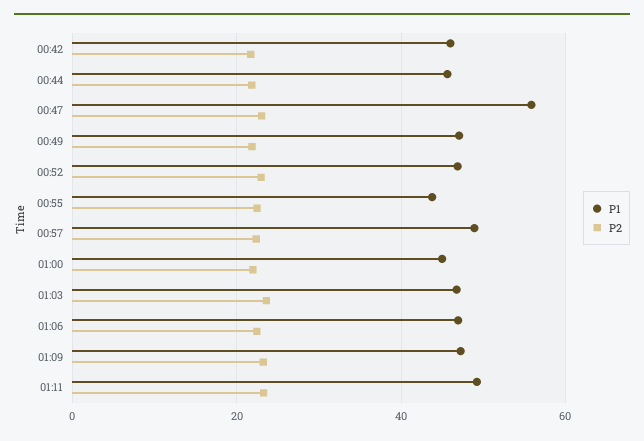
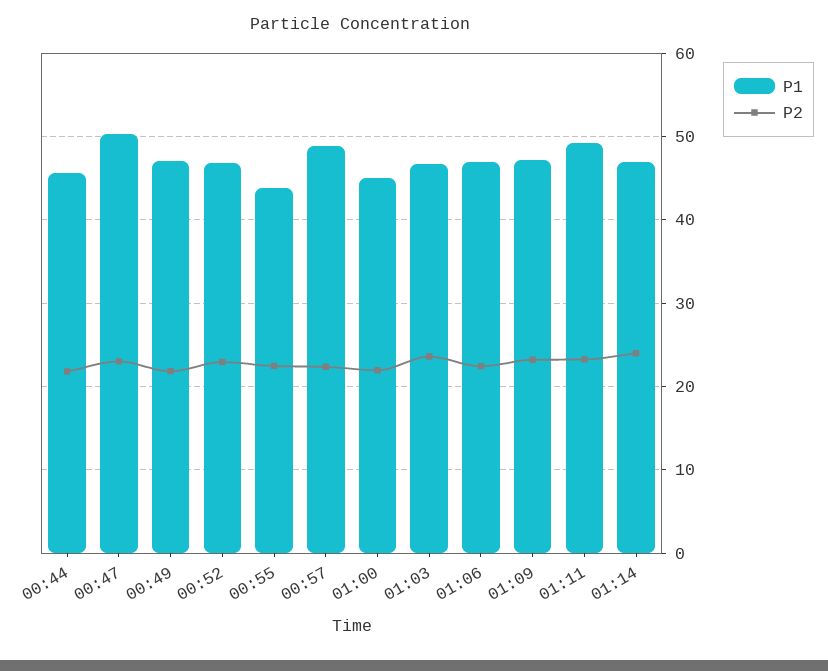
P1, 00:42: 46 -> none
P2, 00:42: 22 -> none
P1, 00:47: 56 -> 50
P1, 01:14: none -> 47
P2, 01:14: none -> 24

